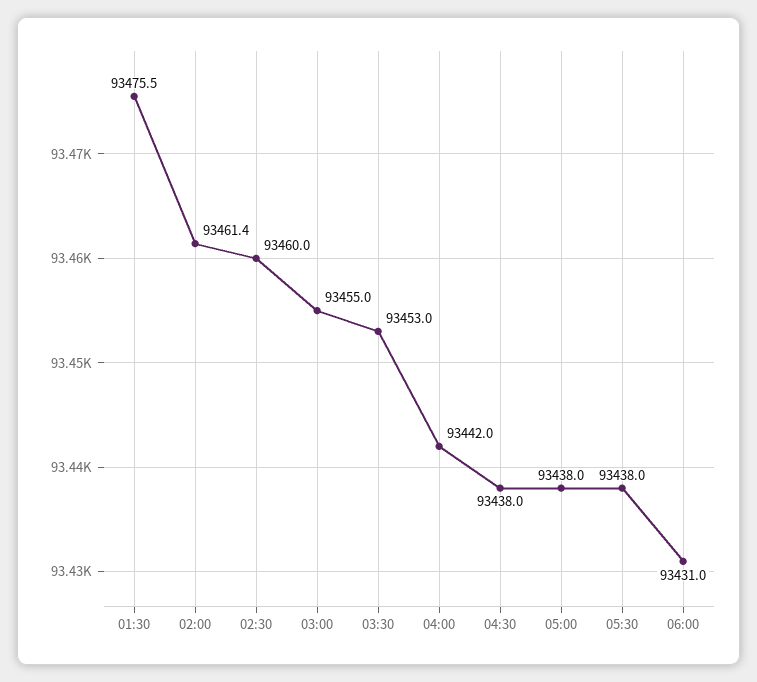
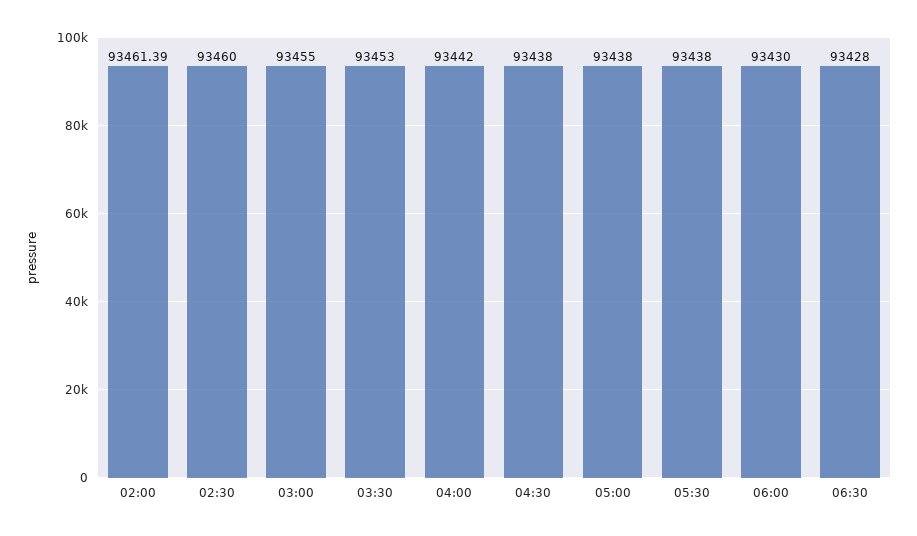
01:30: 93475.5 -> none
06:00: 93431 -> 93430
06:30: none -> 93428

